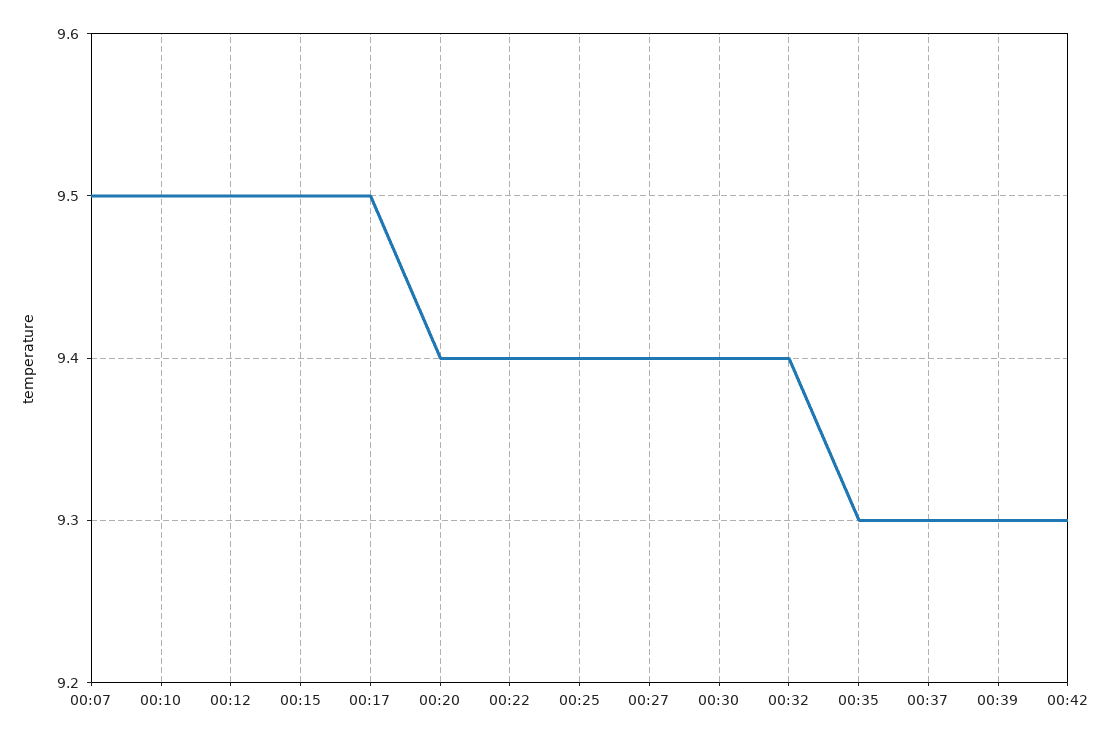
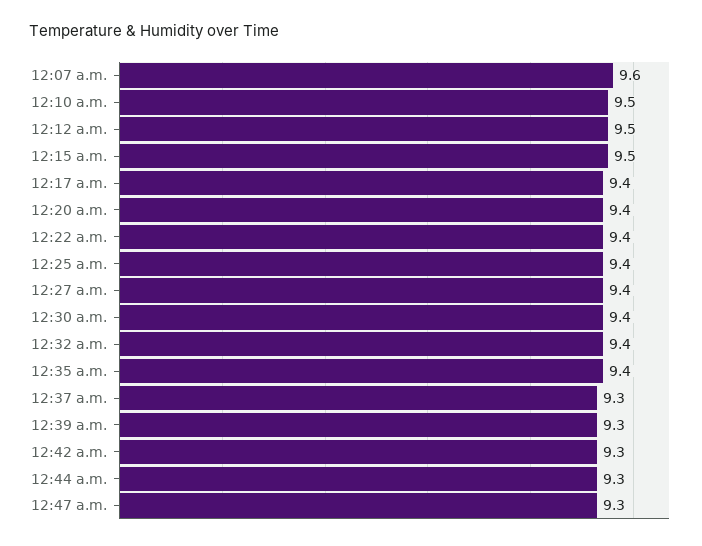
00:07: 9.5 -> 9.6
00:17: 9.5 -> 9.4
00:35: 9.3 -> 9.4
12:44 a.m.: none -> 9.3
12:47 a.m.: none -> 9.3

